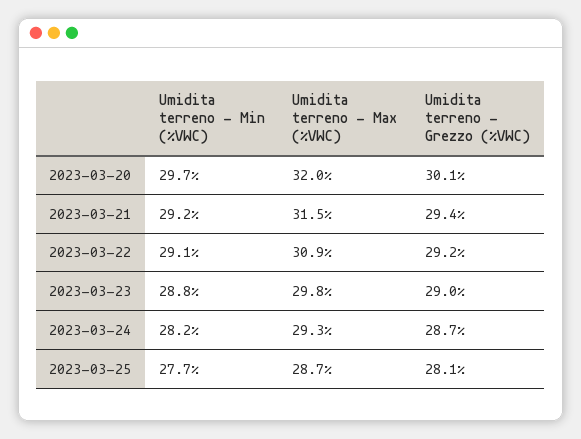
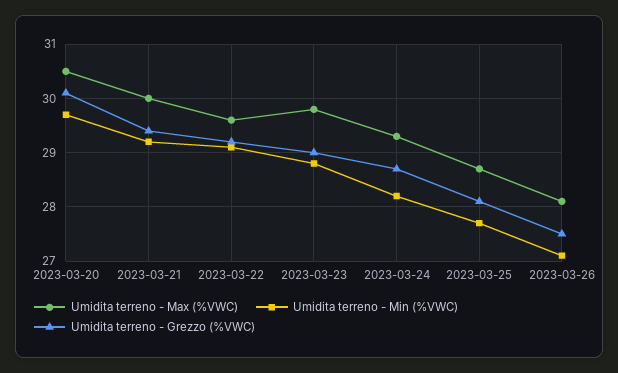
Umidita terreno - Max (%VWC), 2023-03-20: 32 -> 30.5
Umidita terreno - Max (%VWC), 2023-03-21: 31.5 -> 30
Umidita terreno - Max (%VWC), 2023-03-22: 30.9 -> 29.5
Umidita terreno - Max (%VWC), 2023-03-26: none -> 28
Umidita terreno - Min (%VWC), 2023-03-26: none -> 27
Umidita terreno - Grezzo (%VWC), 2023-03-26: none -> 27.5

